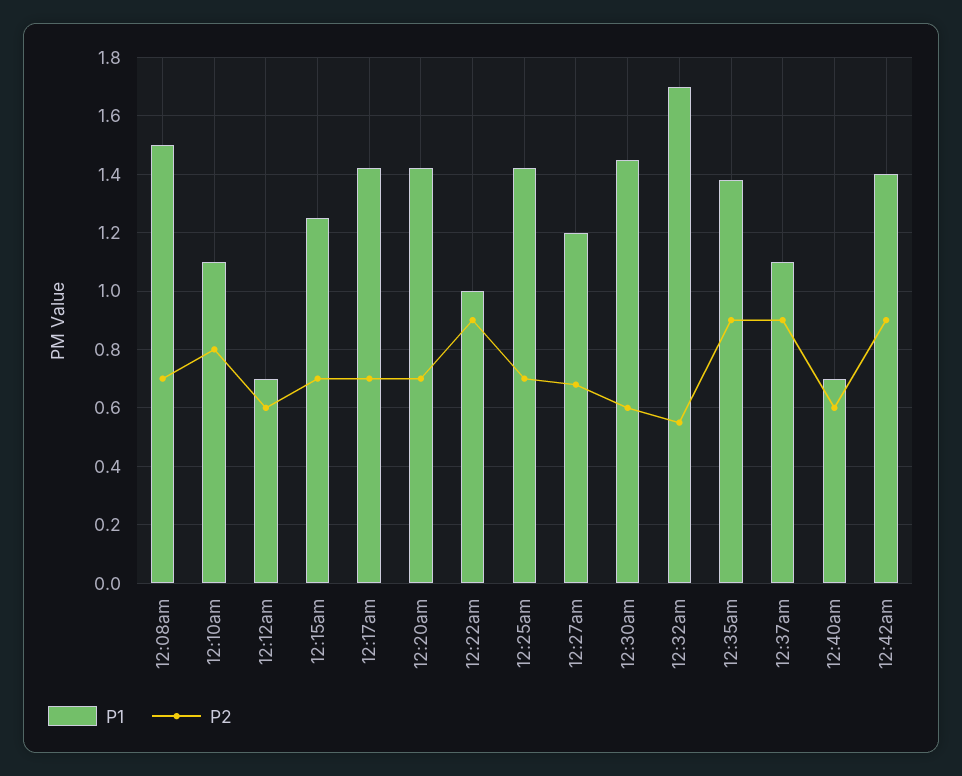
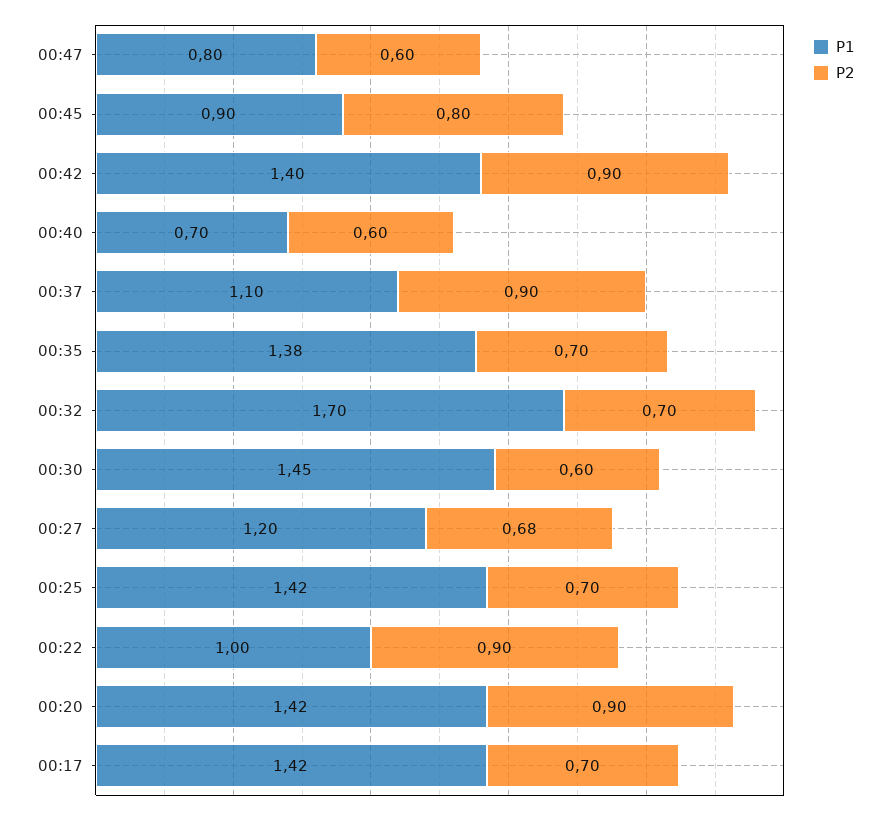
P1, 12:08am: 1.5 -> none
P2, 12:08am: 0.7 -> none
P1, 12:10am: 1.1 -> none
P2, 12:10am: 0.8 -> none
P1, 12:12am: 0.7 -> none
P2, 12:12am: 0.6 -> none
P1, 12:15am: 1.25 -> none
P2, 12:15am: 0.7 -> none
P2, 12:20am: 0.7 -> 0.9
P2, 12:32am: 0.55 -> 0.7
P2, 12:35am: 0.9 -> 0.7
P1, 00:47: none -> 0.8
P2, 00:47: none -> 0.6
P1, 00:45: none -> 0.9
P2, 00:45: none -> 0.8

